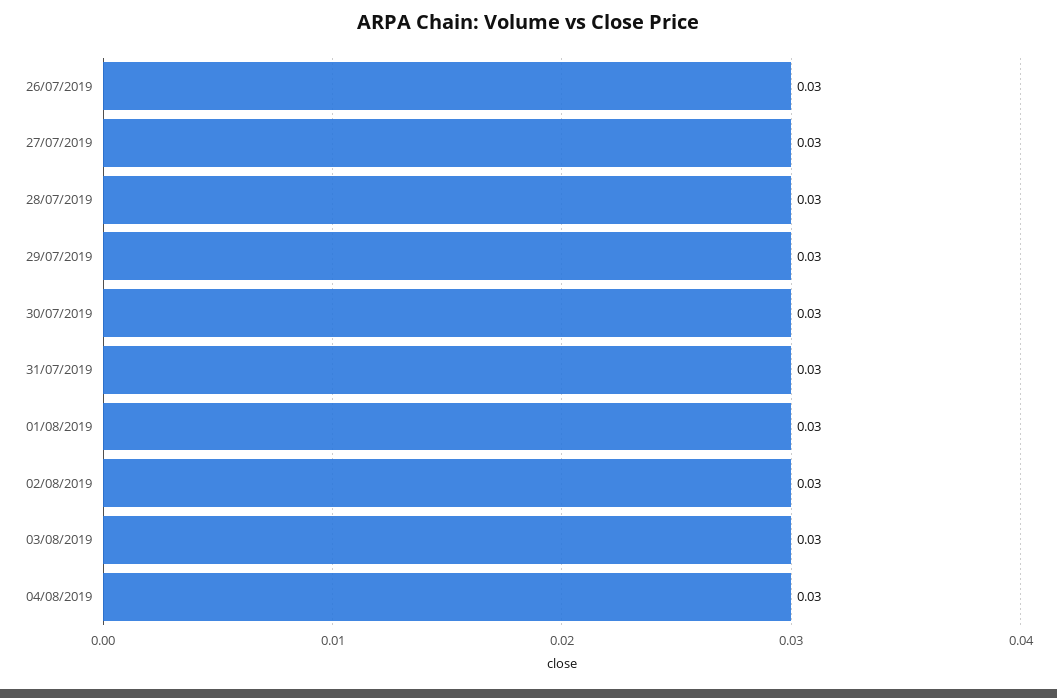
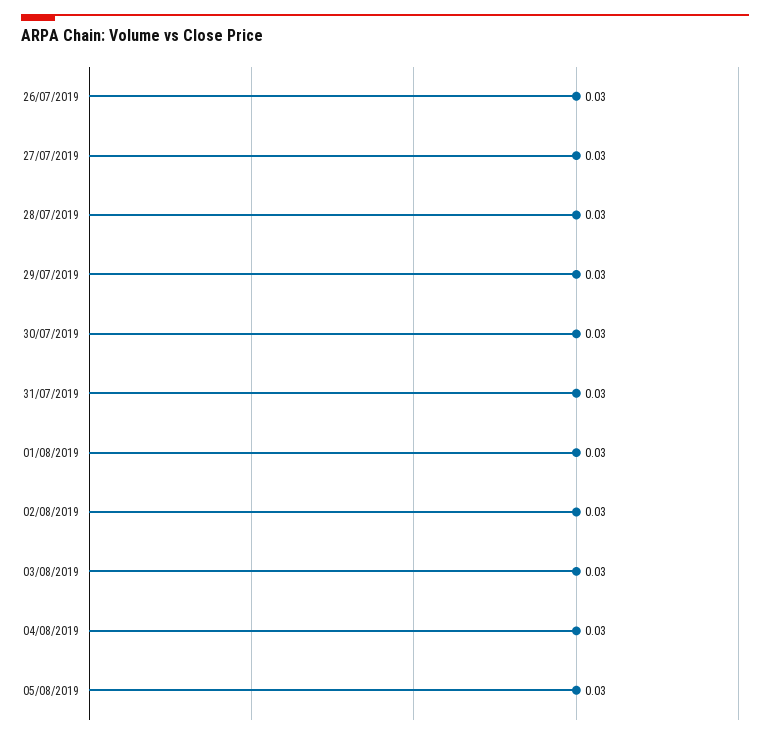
05/08/2019: none -> 0.03

